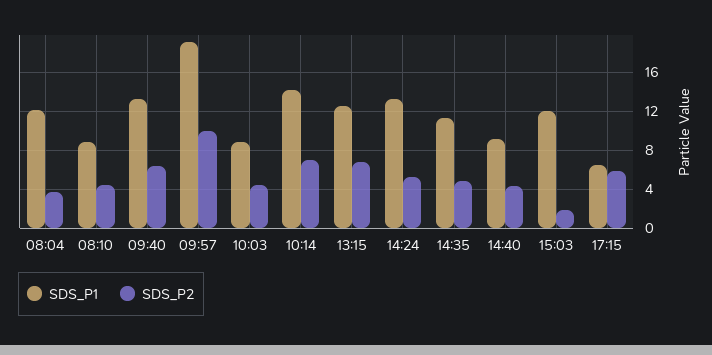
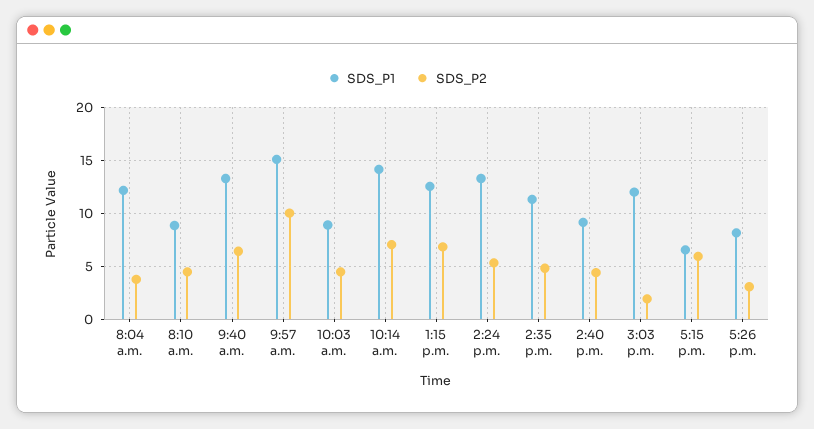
SDS_P1, 09:57: 19 -> 15
SDS_P1, 5:26 p.m.: none -> 8
SDS_P2, 5:26 p.m.: none -> 3

